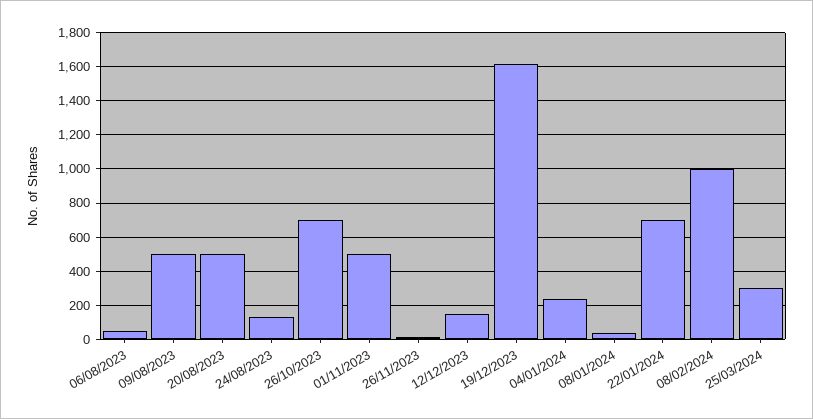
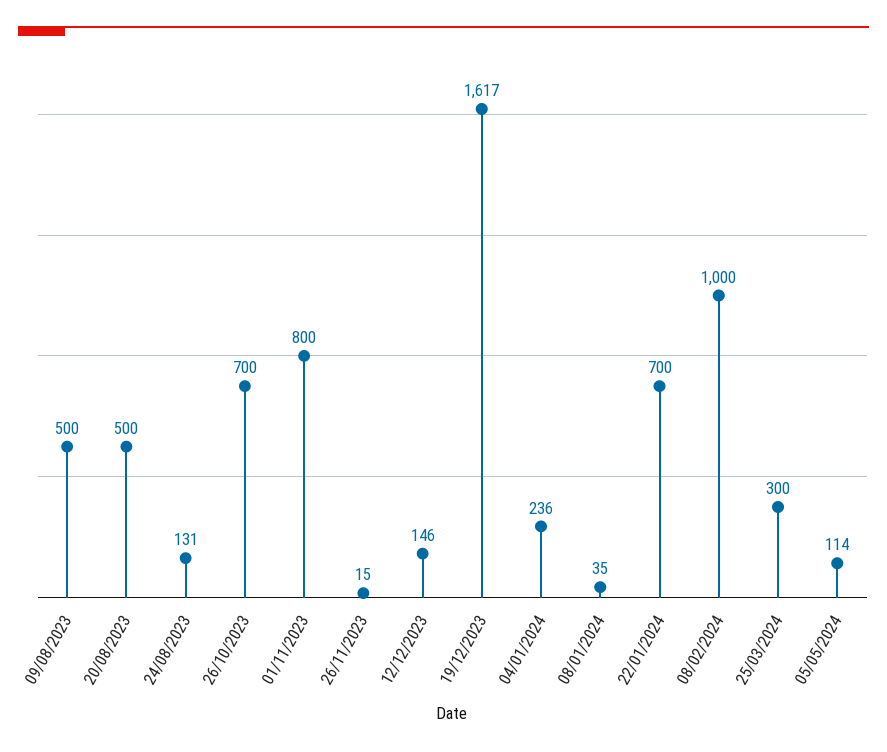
06/08/2023: 50 -> none
01/11/2023: 500 -> 800
05/05/2024: none -> 114

